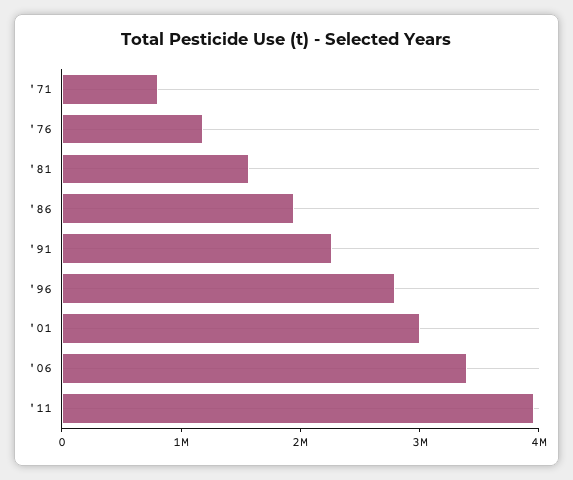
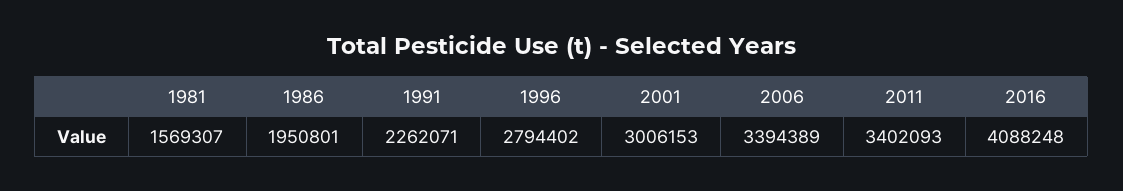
'71: 800000 -> none
'76: 1200000 -> none
'11: 4000000 -> 3402093
2016: none -> 4088248

